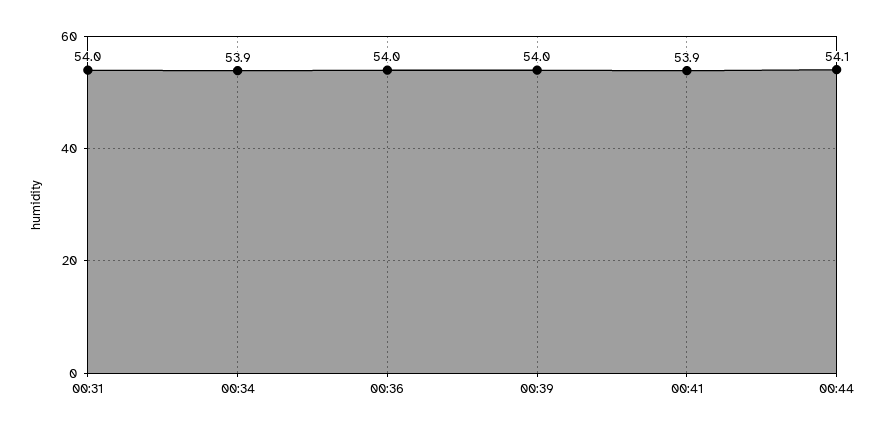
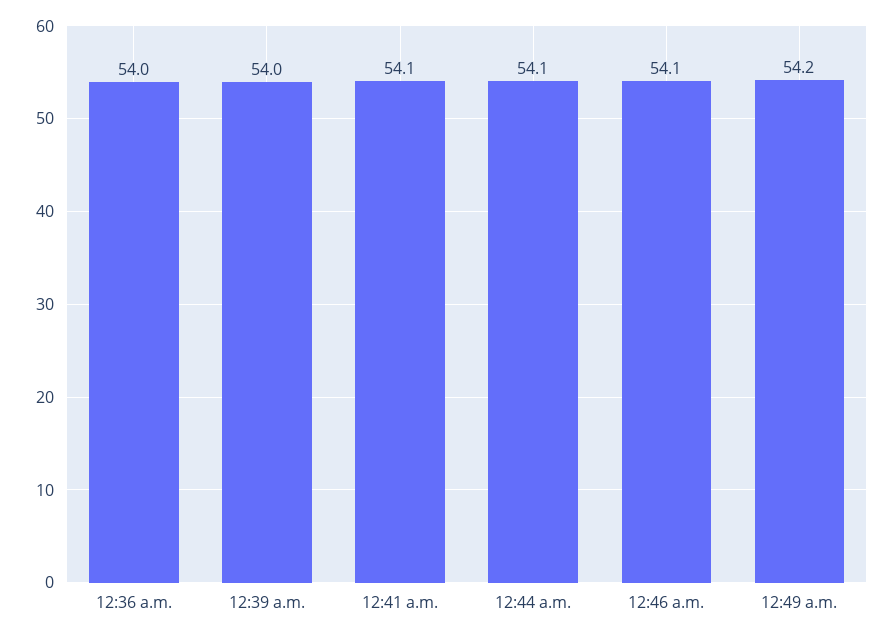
00:31: 54 -> none
00:34: 53.9 -> none
00:41: 53.9 -> 54.1
12:46 a.m.: none -> 54.1
12:49 a.m.: none -> 54.2

